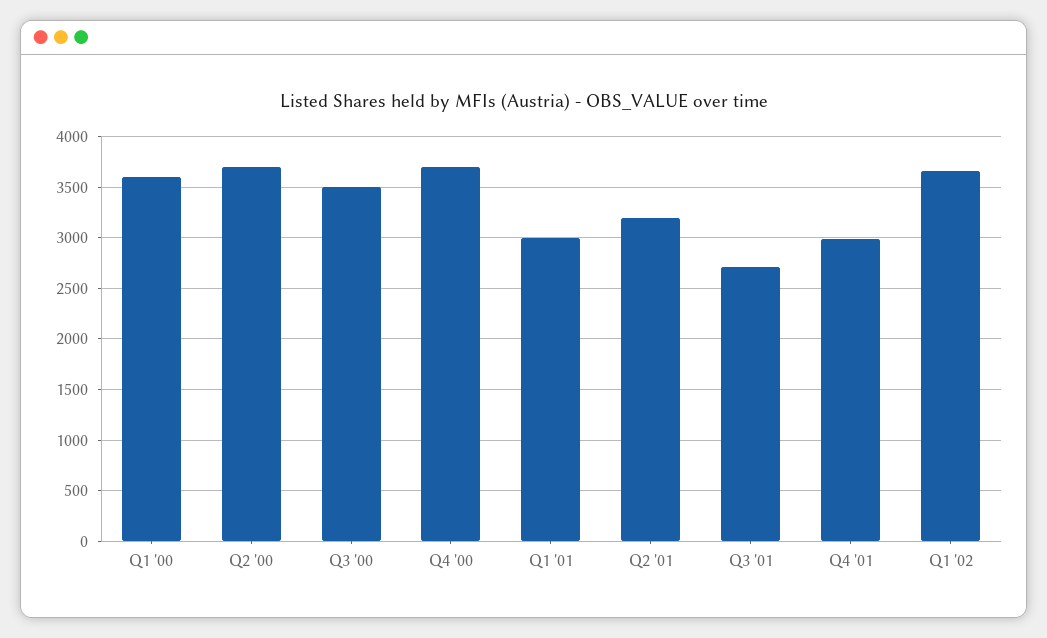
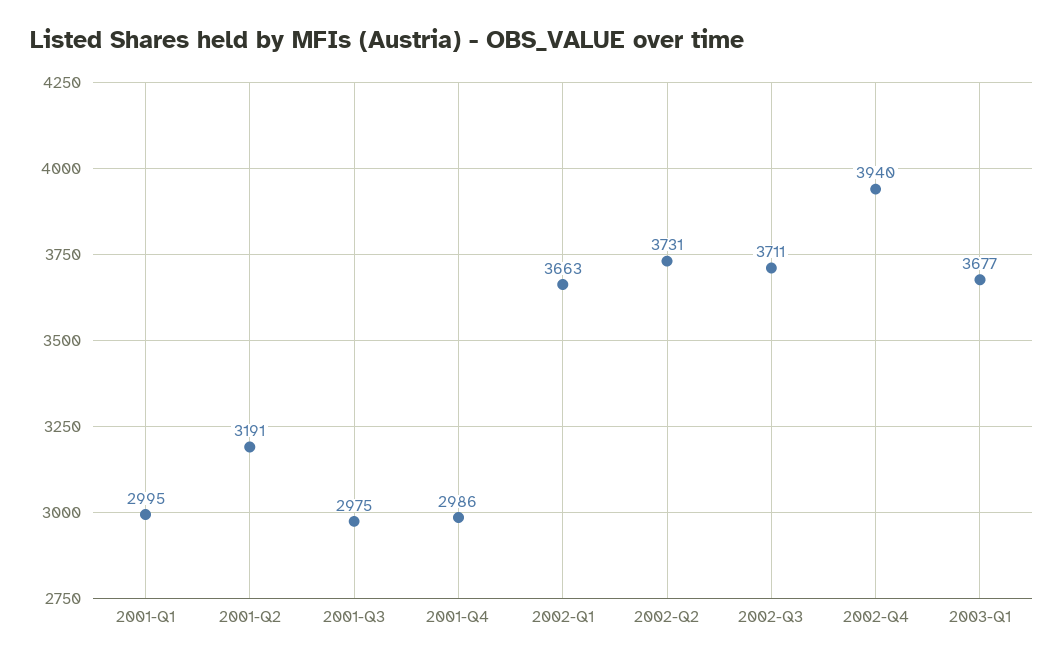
Q1 '00: 3600 -> none
Q2 '00: 3700 -> none
Q3 '00: 3500 -> none
Q4 '00: 3700 -> none
Q3 '01: 2700 -> 2975
2002-Q2: none -> 3731
2002-Q3: none -> 3711
2002-Q4: none -> 3940
2003-Q1: none -> 3677

